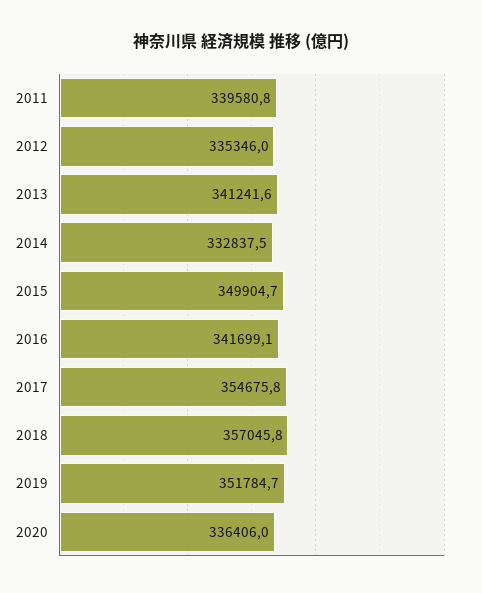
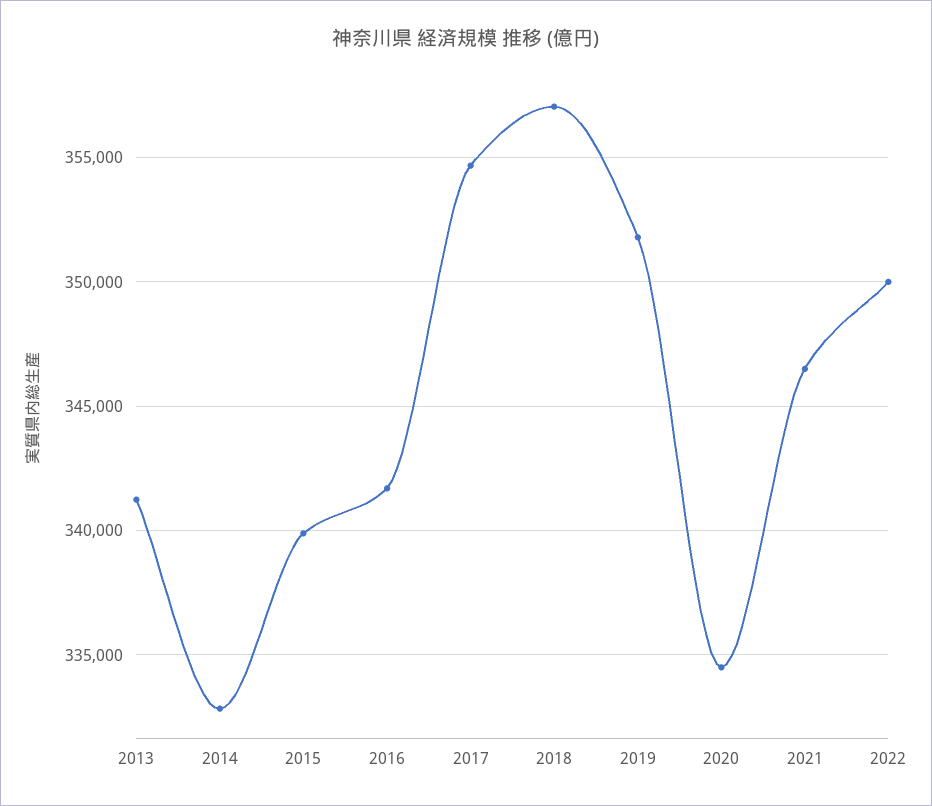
2011: 339580.8 -> none
2012: 335346 -> none
2015: 349904.7 -> 340000
2020: 336406 -> 334500
2021: none -> 346500
2022: none -> 350000

